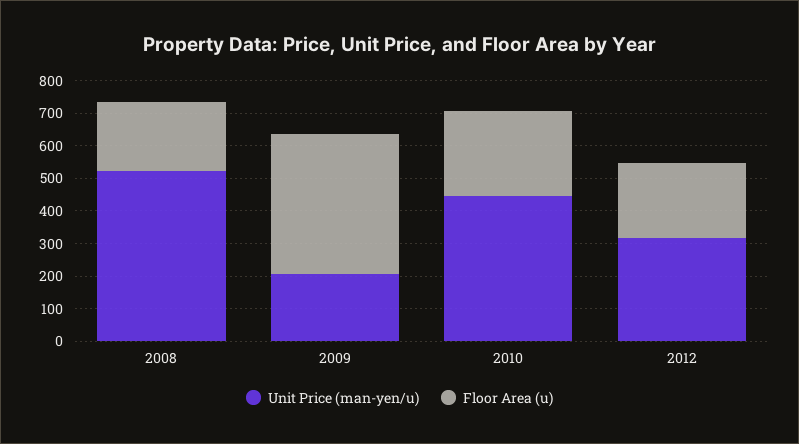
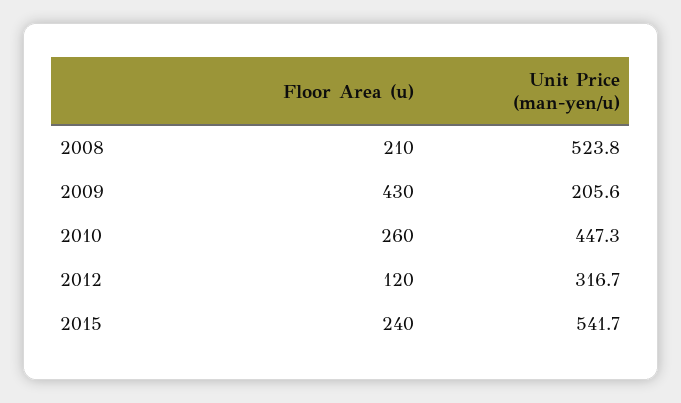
Floor Area (u), 2012: 225 -> 120
Floor Area (u), 2015: none -> 240
Unit Price (man-yen/u), 2015: none -> 541.7

